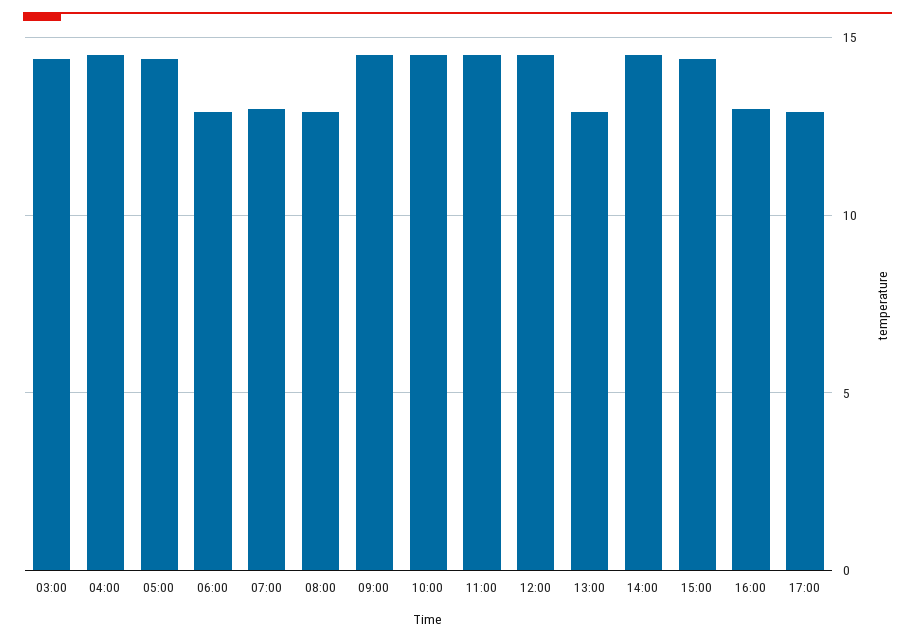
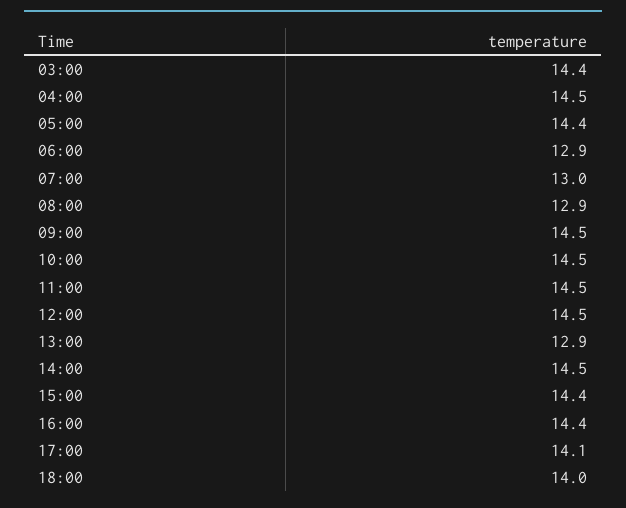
16:00: 13 -> 14.4
17:00: 13 -> 14.1
18:00: none -> 14

